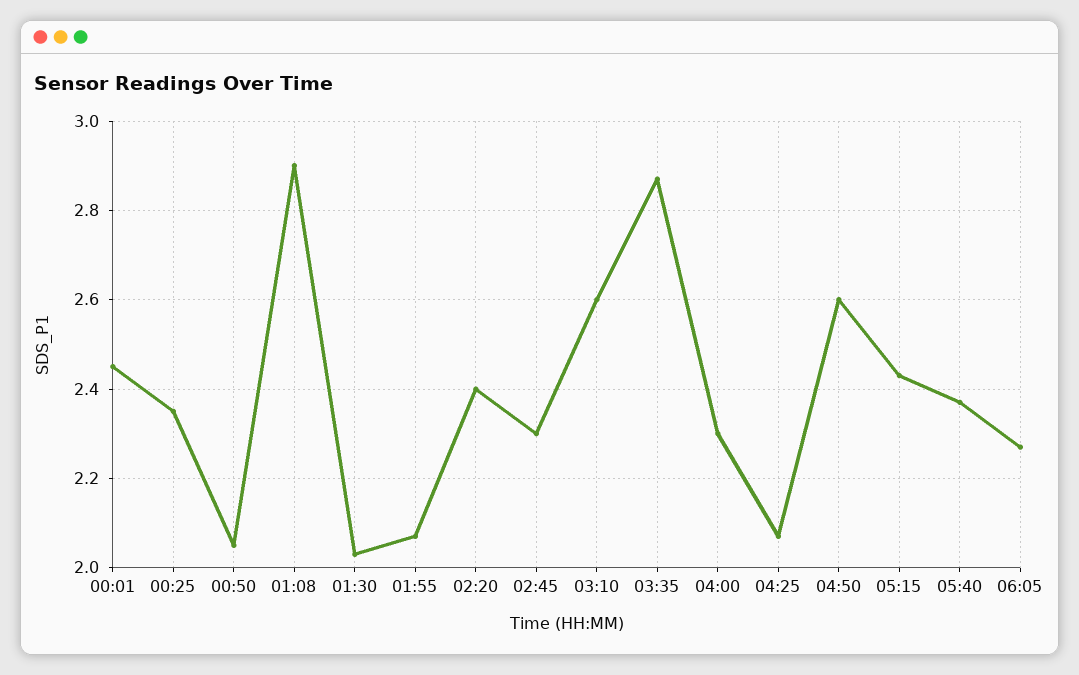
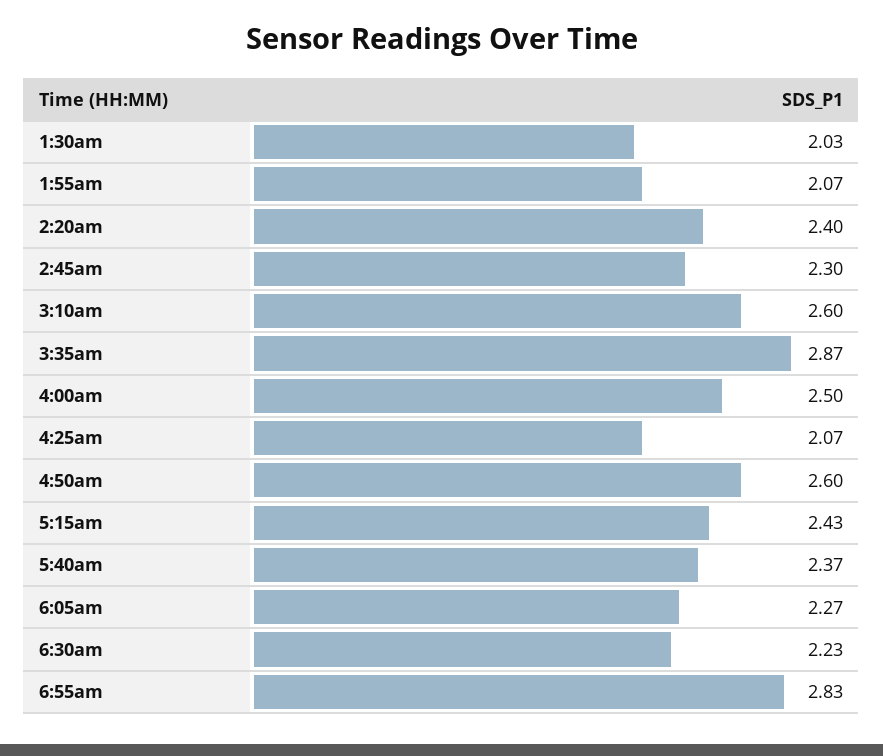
00:01: 2.45 -> none
00:25: 2.35 -> none
00:50: 2.05 -> none
01:08: 2.9 -> none
04:00: 2.3 -> 2.5
6:30am: none -> 2.23
6:55am: none -> 2.83

